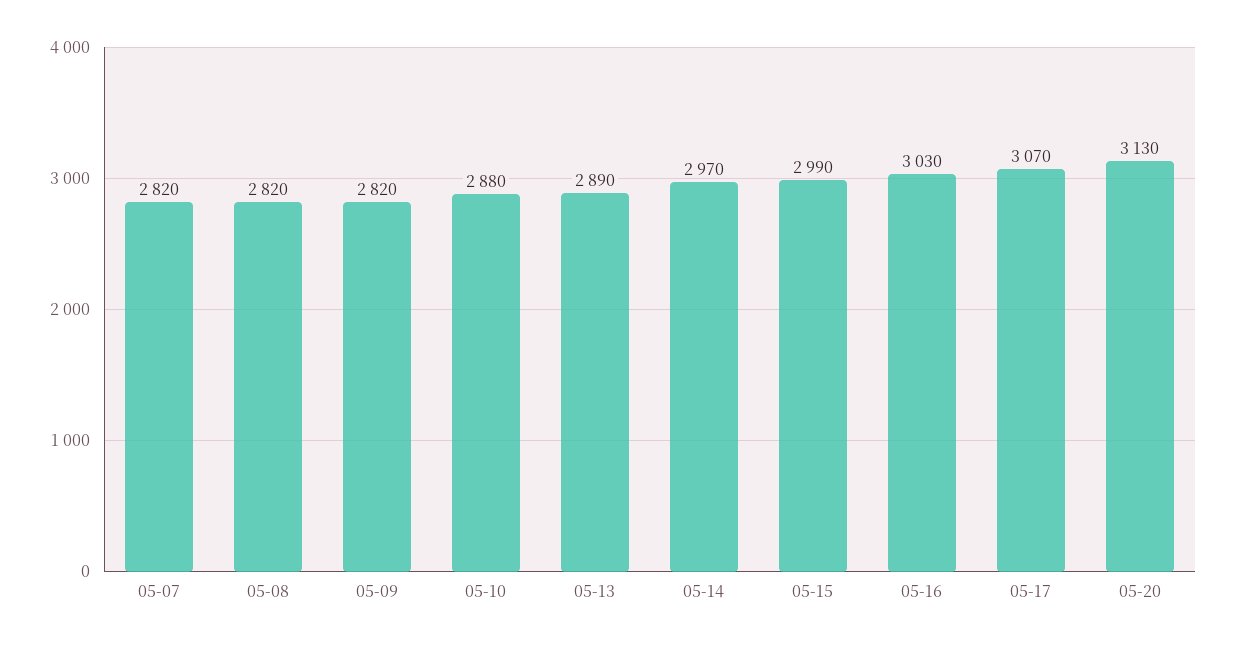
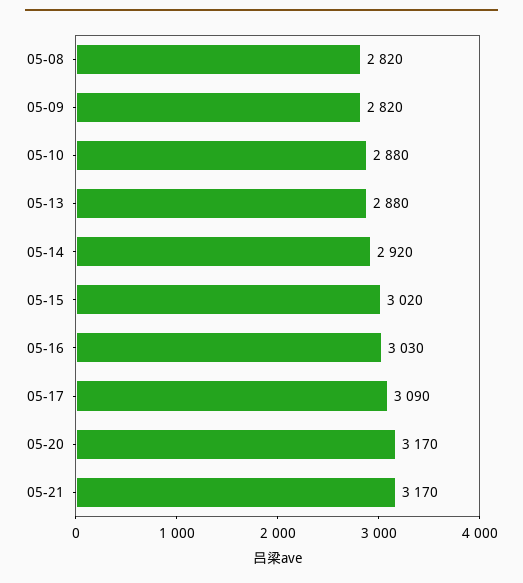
05-07: 2820 -> none
05-13: 2890 -> 2880
05-14: 2970 -> 2920
05-15: 2990 -> 3020
05-17: 3070 -> 3090
05-20: 3130 -> 3170
05-21: none -> 3170

